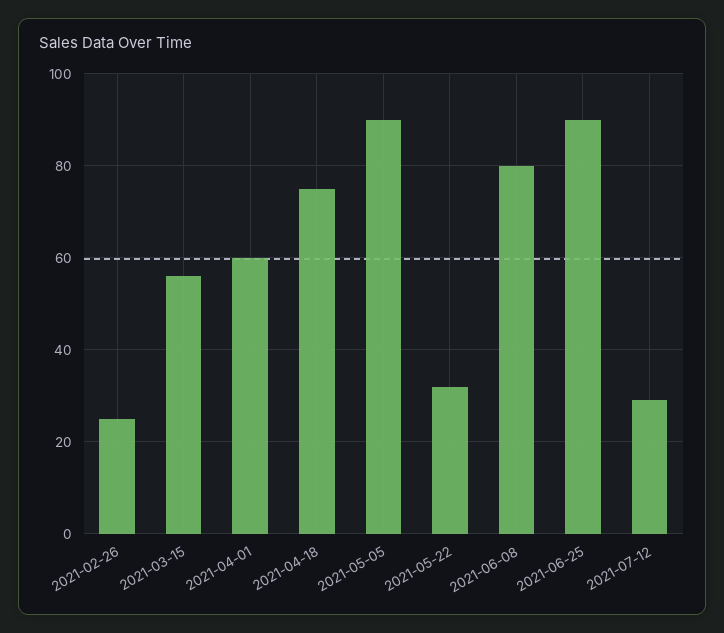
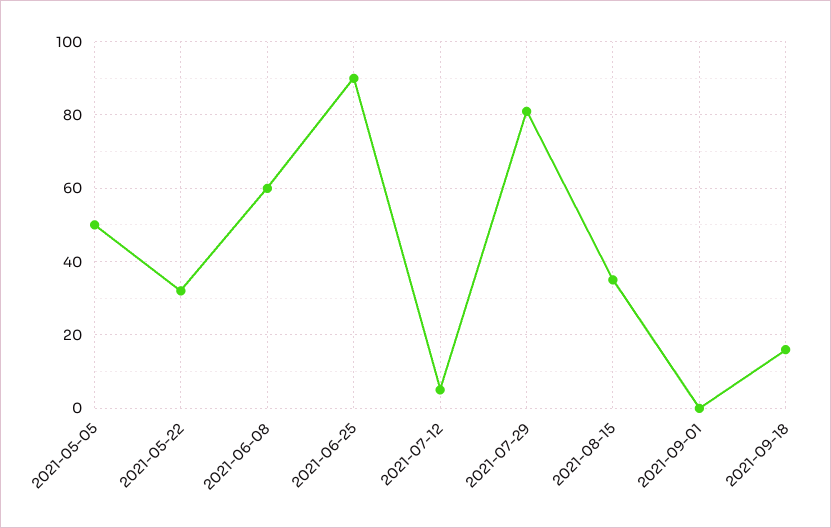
2021-02-26: 25 -> none
2021-03-15: 55 -> none
2021-04-01: 60 -> none
2021-04-18: 75 -> none
2021-05-05: 90 -> 50
2021-06-08: 80 -> 60
2021-07-12: 30 -> 5
2021-07-29: none -> 80
2021-08-15: none -> 35
2021-09-01: none -> 0
2021-09-18: none -> 15

